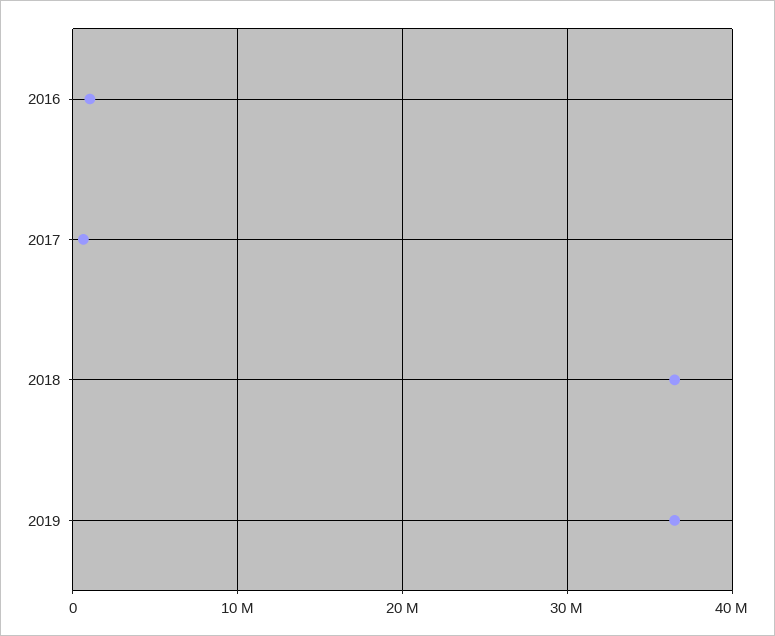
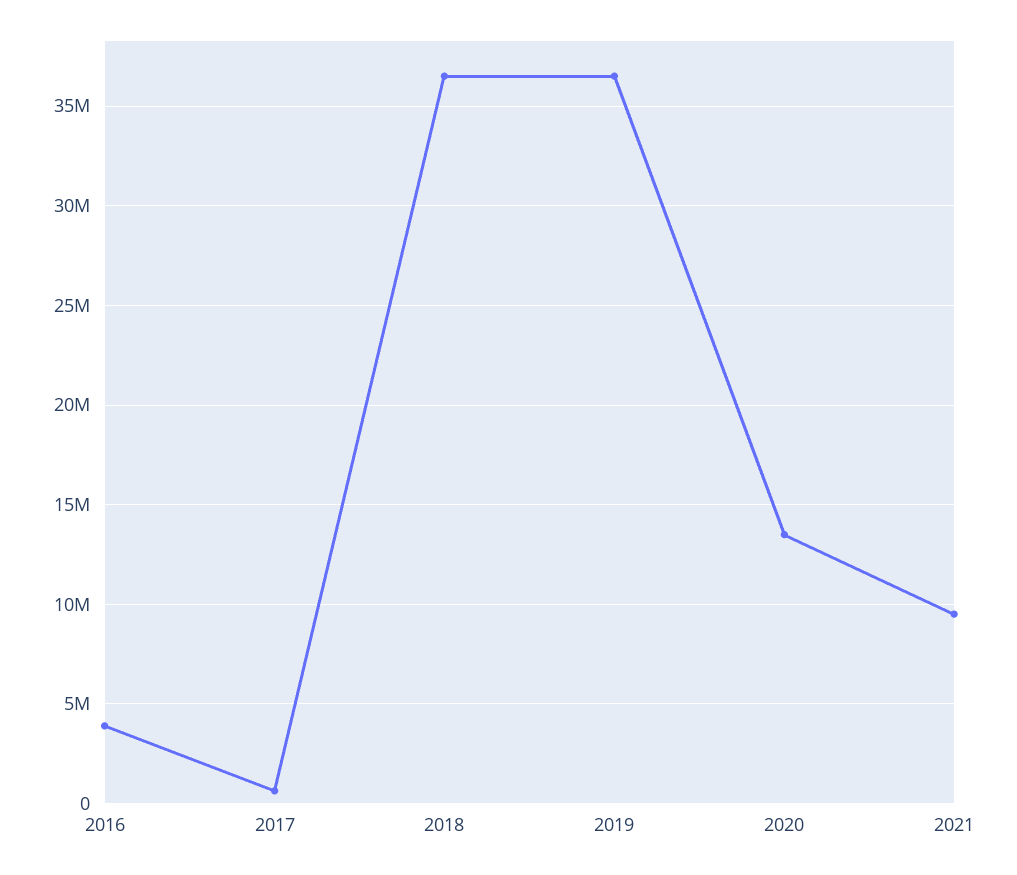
2016: 1000000 -> 4000000
2020: none -> 13500000
2021: none -> 9500000

